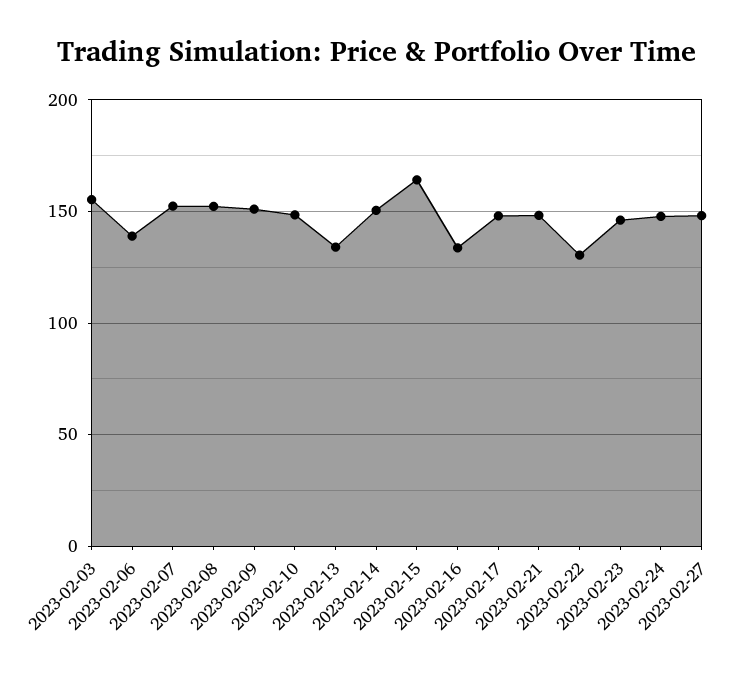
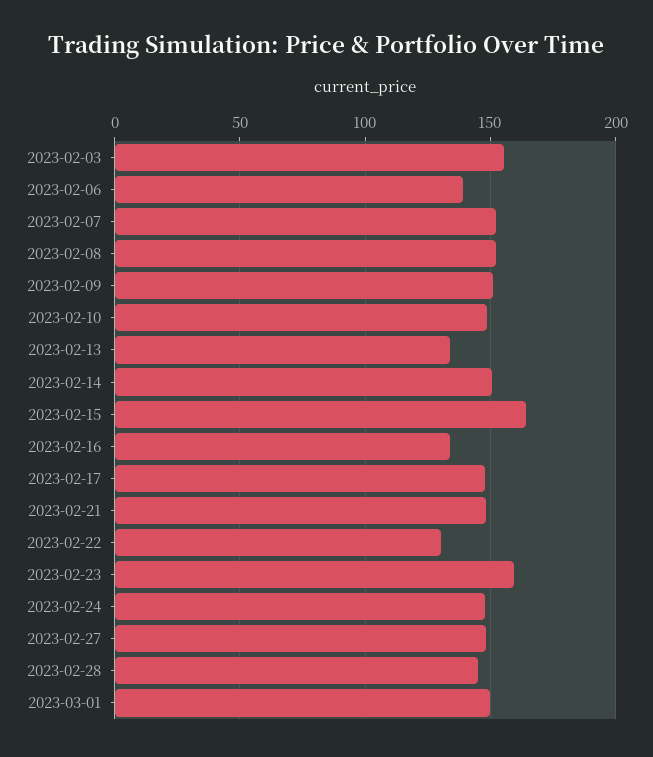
2023-02-23: 145 -> 160
2023-02-28: none -> 145
2023-03-01: none -> 150

